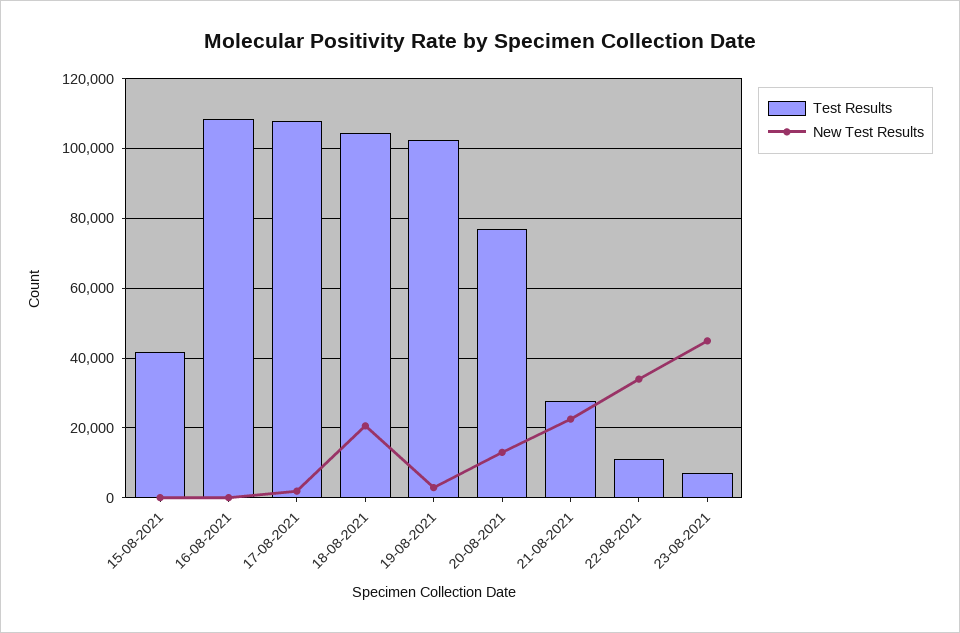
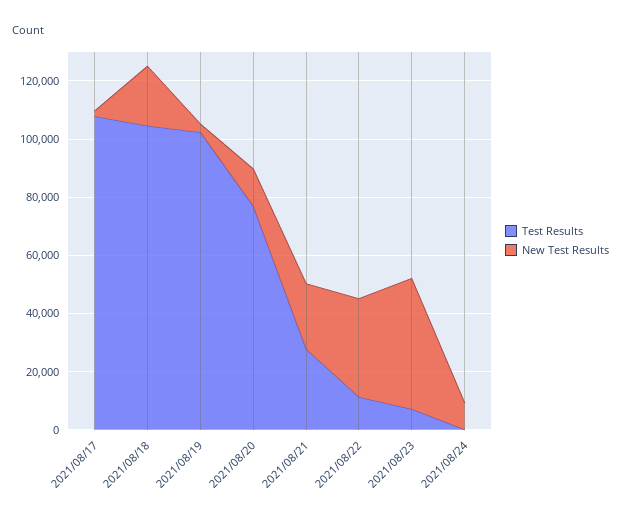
Test Results, 15-08-2021: 42000 -> none
New Test Results, 15-08-2021: 0 -> none
Test Results, 16-08-2021: 108000 -> none
New Test Results, 16-08-2021: 0 -> none
Test Results, 2021/08/24: none -> 0
New Test Results, 2021/08/24: none -> 10000

